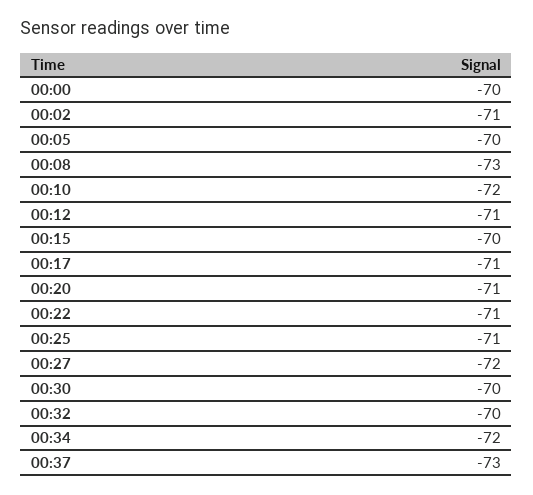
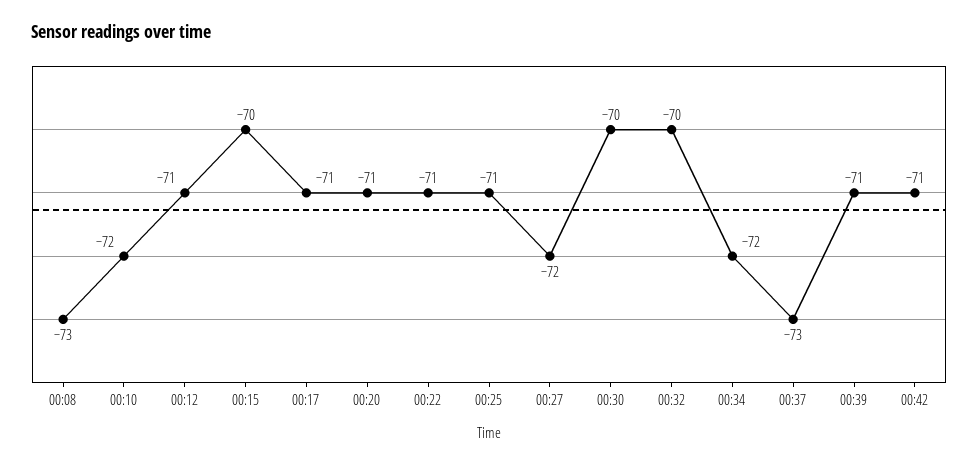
00:00: -70 -> none
00:02: -71 -> none
00:05: -70 -> none
00:39: none -> -71
00:42: none -> -71

